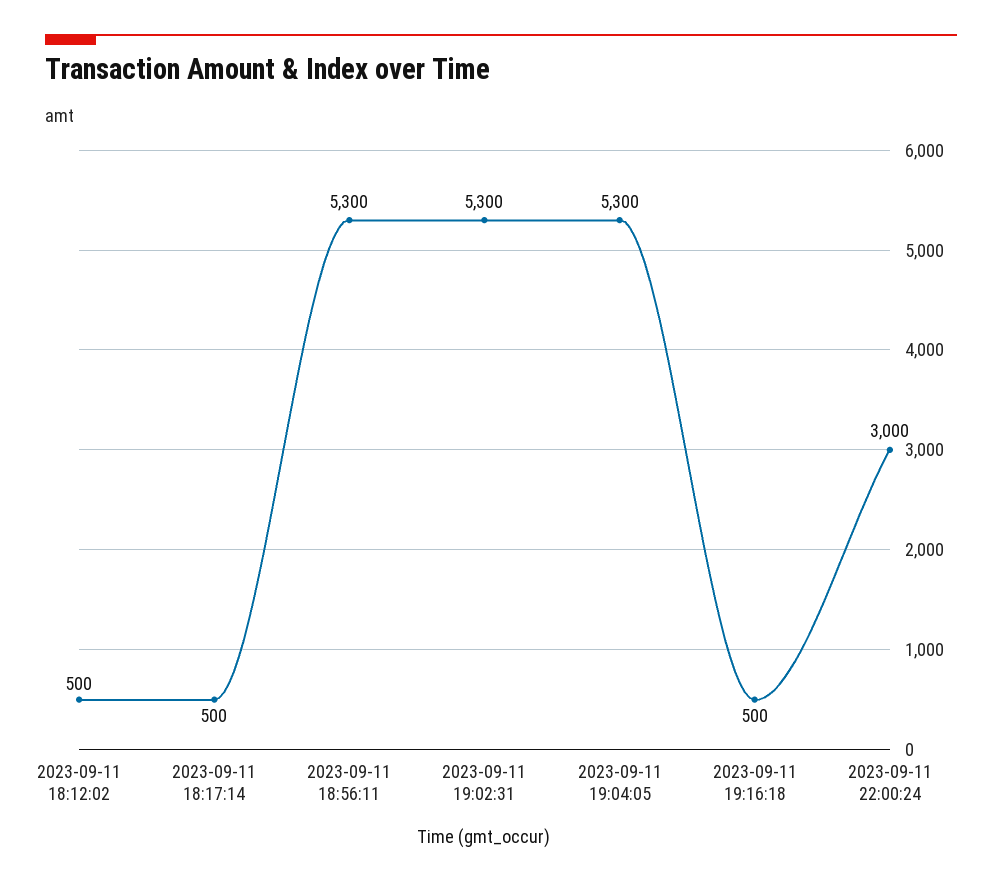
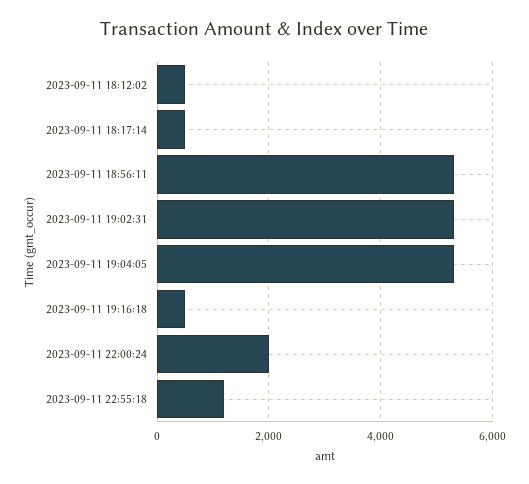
2023-09-11 22:00:24: 3000 -> 2000
2023-09-11 22:55:18: none -> 1200

